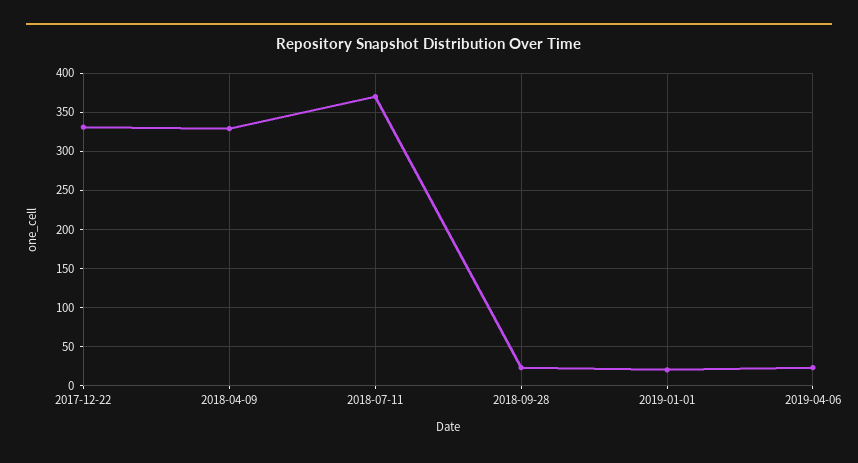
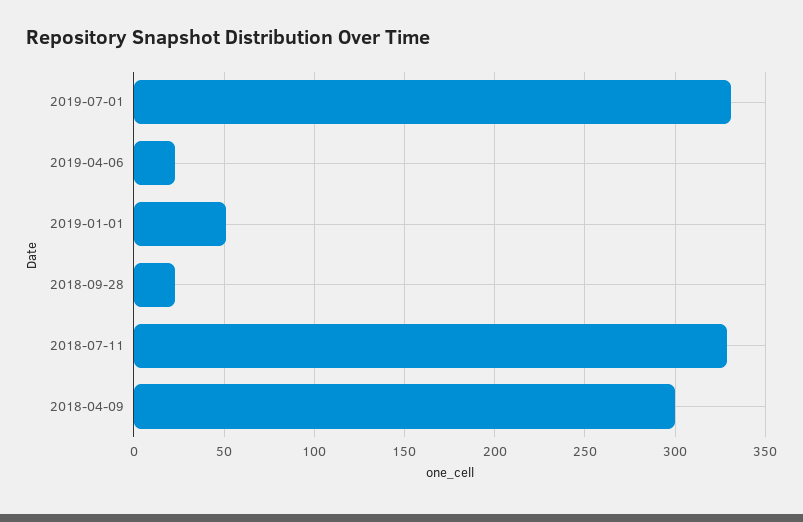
2017-12-22: 330 -> none
2018-04-09: 330 -> 300
2018-07-11: 370 -> 330
2019-01-01: 20 -> 50
2019-07-01: none -> 330

